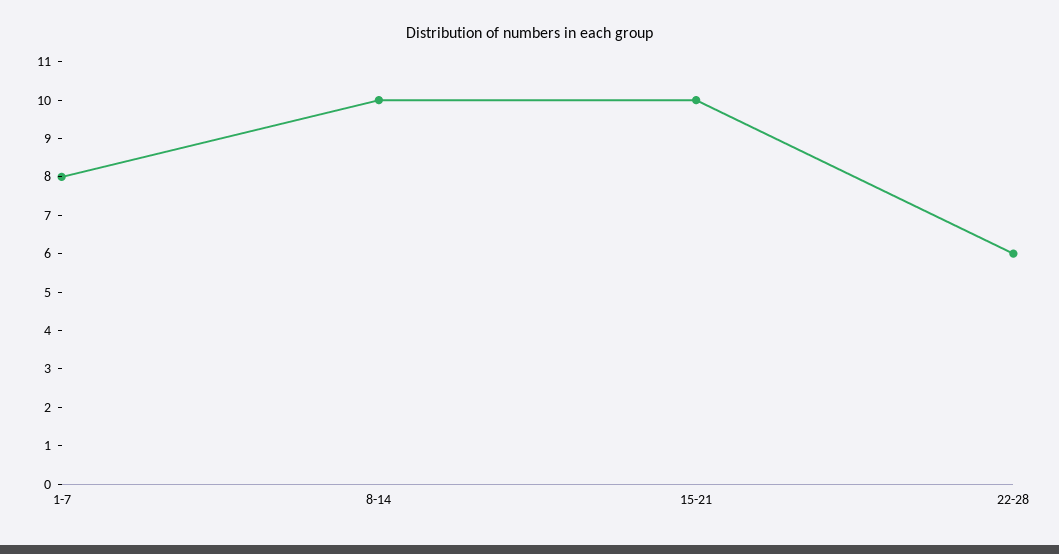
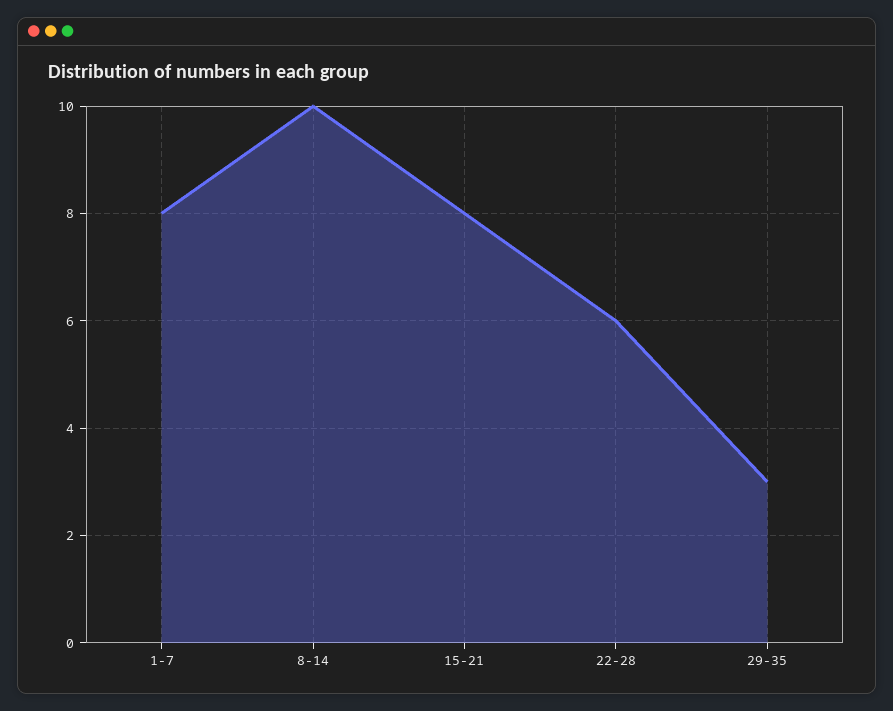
15-21: 10 -> 8
29-35: none -> 3

